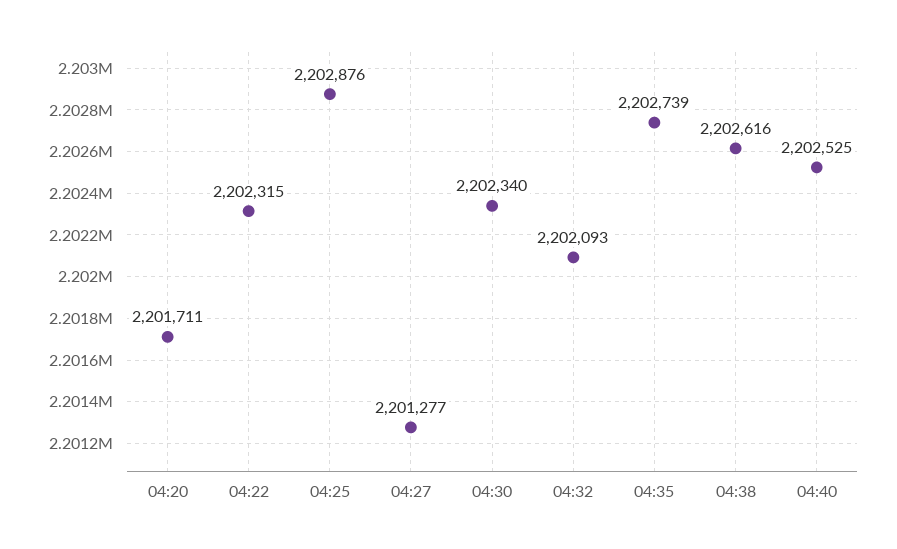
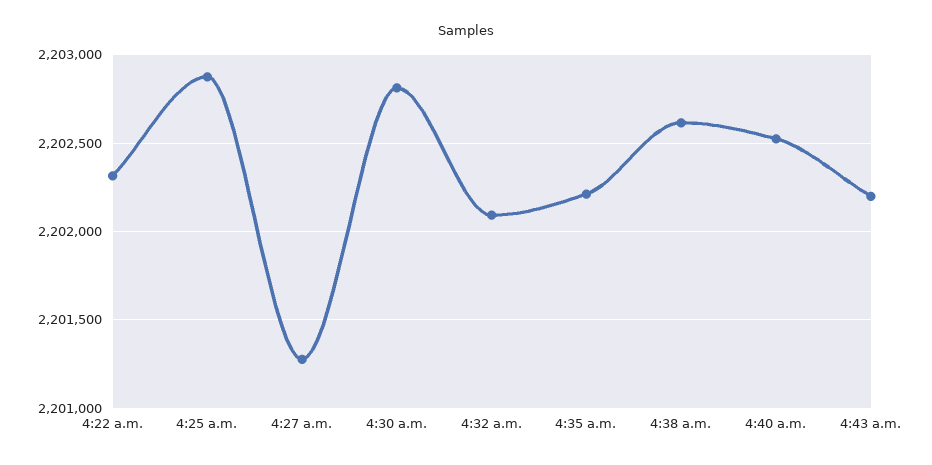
04:20: 2201711 -> none
04:30: 2202340 -> 2202800
04:35: 2202739 -> 2202200
4:43 a.m.: none -> 2202200

